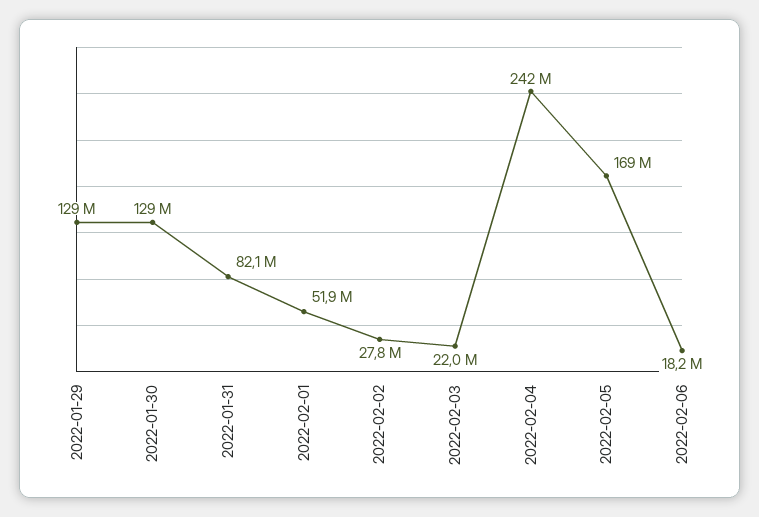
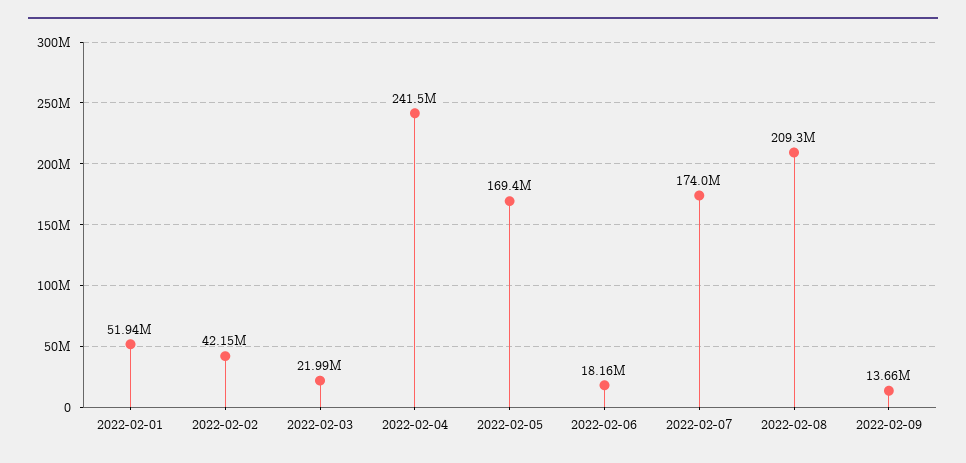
2022-01-29: 129000000 -> none
2022-01-30: 129000000 -> none
2022-01-31: 82100000 -> none
2022-02-02: 27800000 -> 42150000
2022-02-07: none -> 174000000
2022-02-08: none -> 209300000
2022-02-09: none -> 13660000

